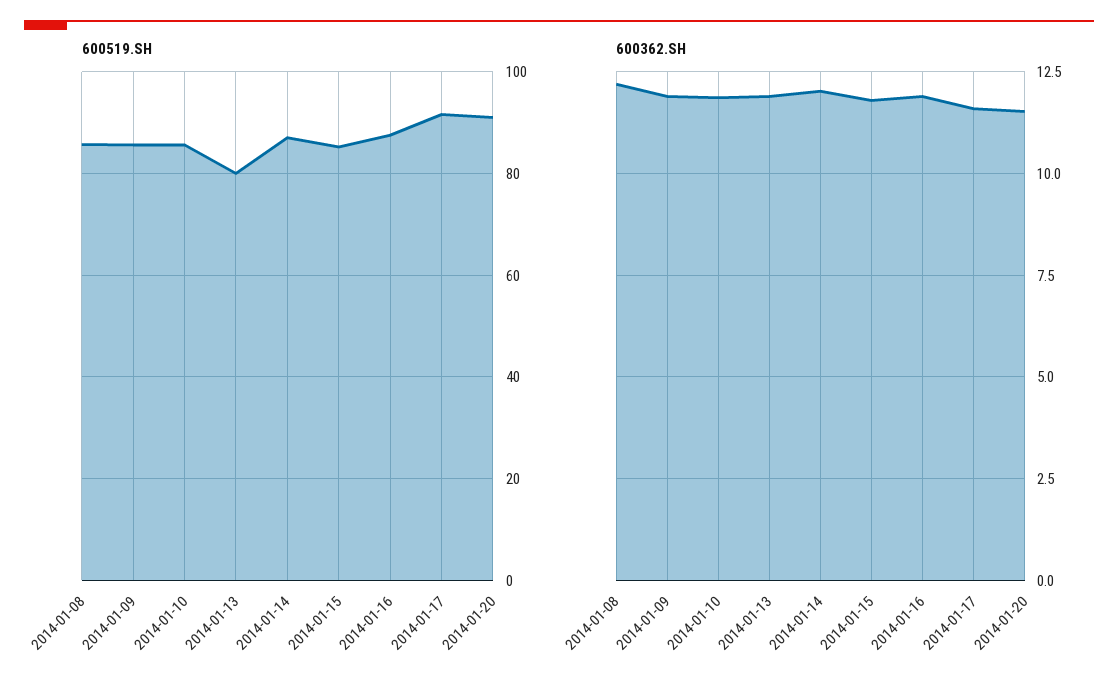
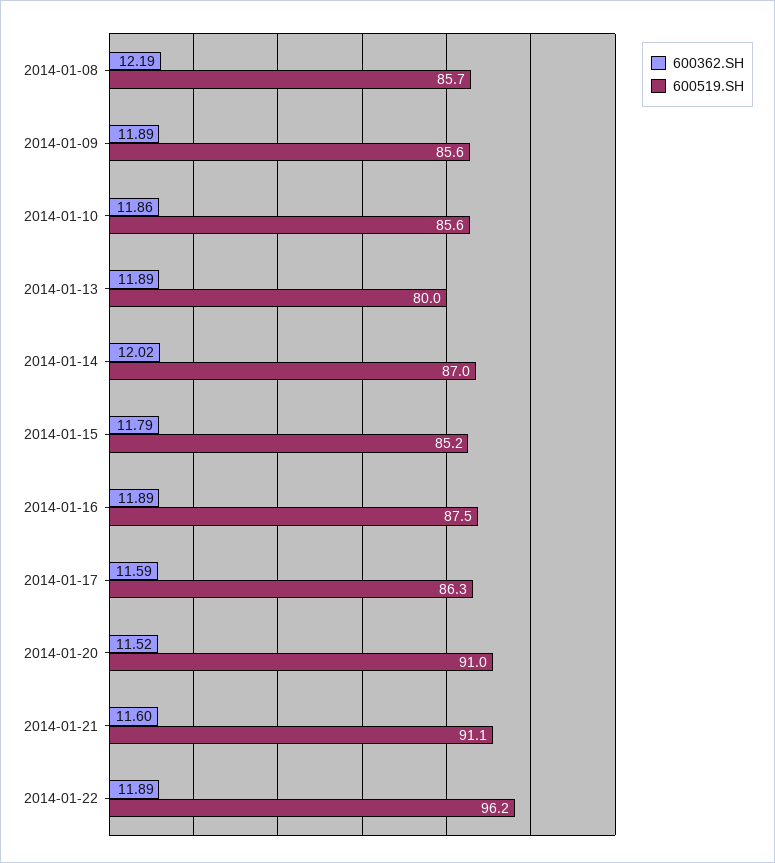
600519.SH, 2014-01-17: 92 -> 86.3
600362.SH, 2014-01-21: none -> 11.6
600519.SH, 2014-01-21: none -> 91.1
600362.SH, 2014-01-22: none -> 11.89
600519.SH, 2014-01-22: none -> 96.2

